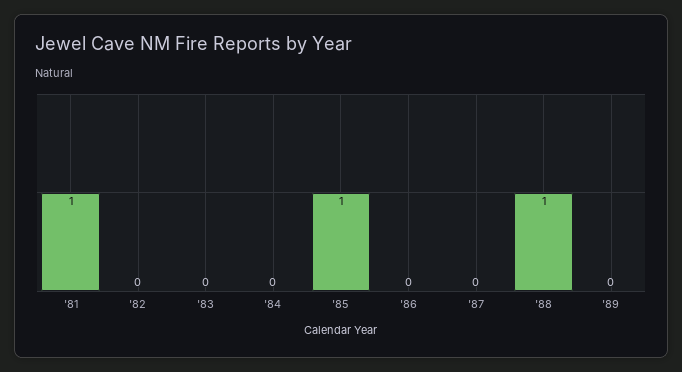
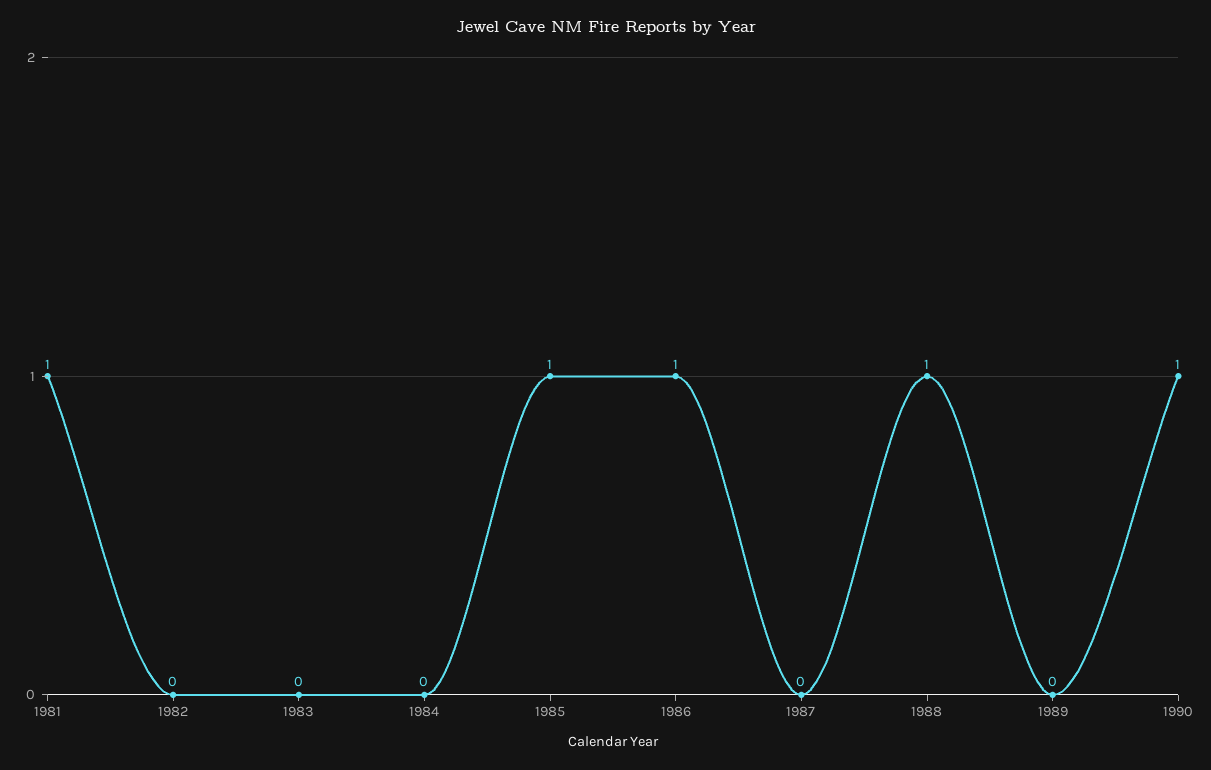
'86: 0 -> 1
1990: none -> 1

